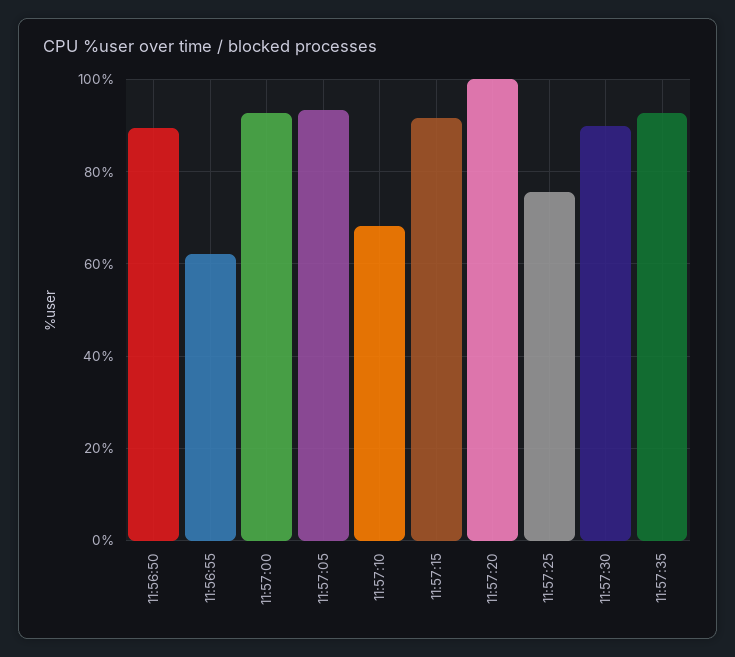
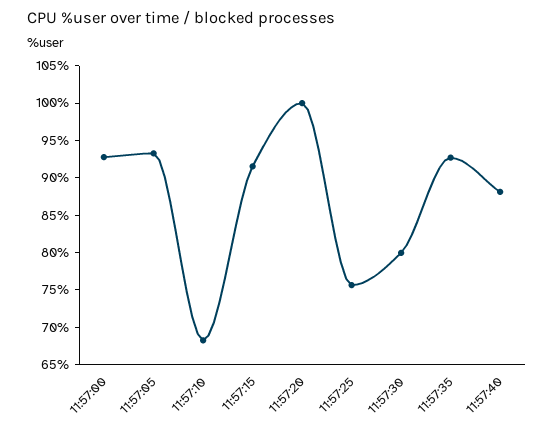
11:56:50: 90 -> none
11:56:55: 62 -> none
11:57:30: 90 -> 80
11:57:40: none -> 87.5

